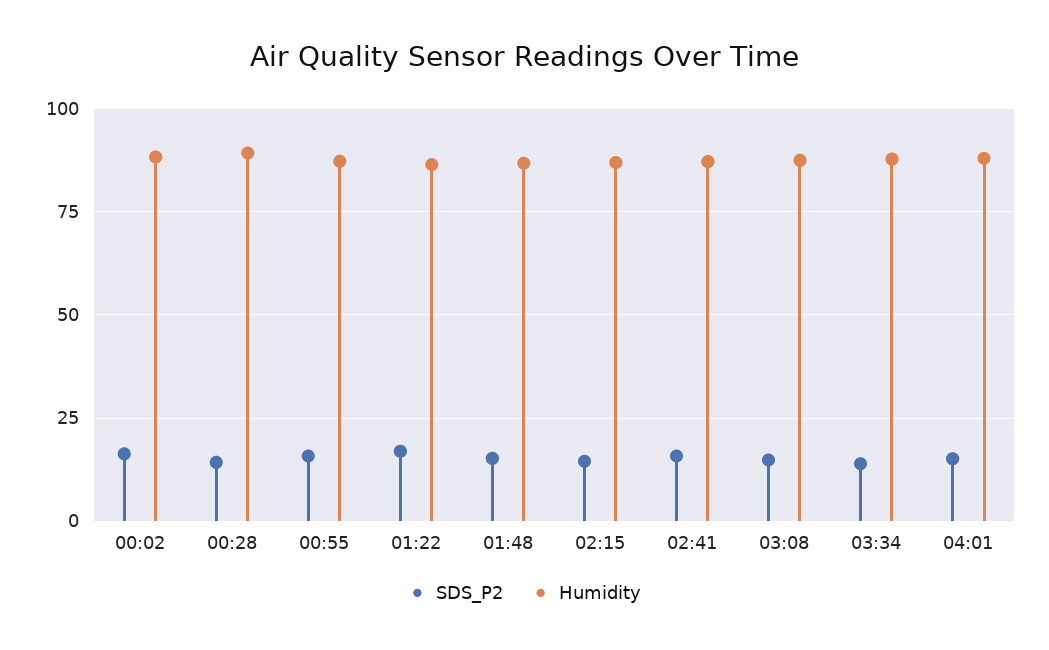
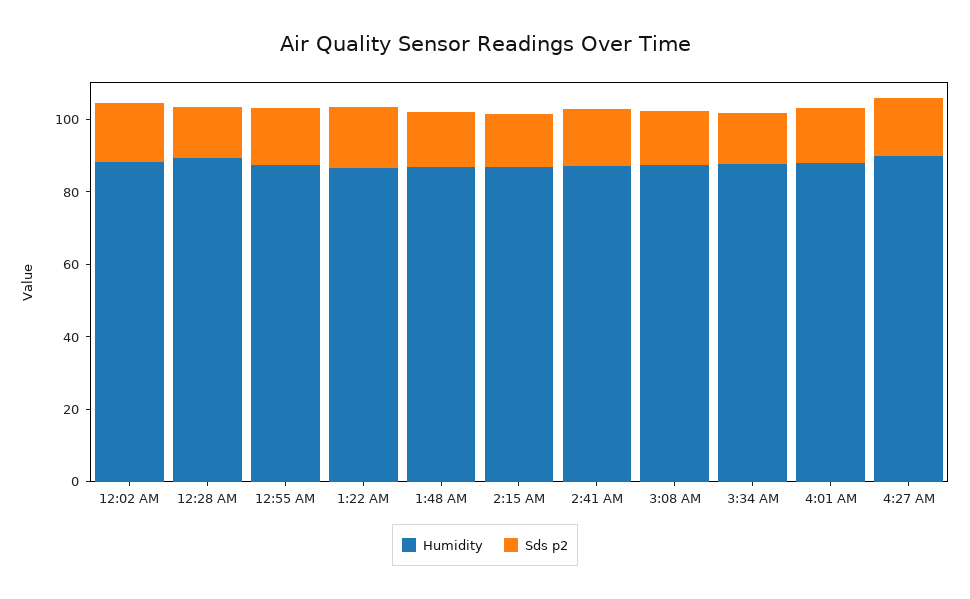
Humidity, 4:27 AM: none -> 90
SDS_P2, 4:27 AM: none -> 15

